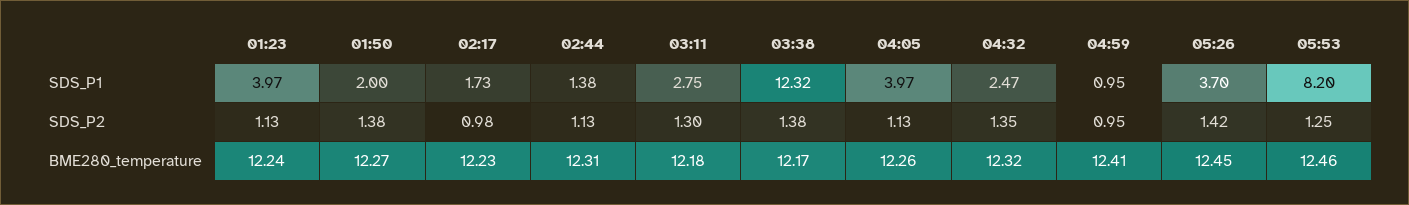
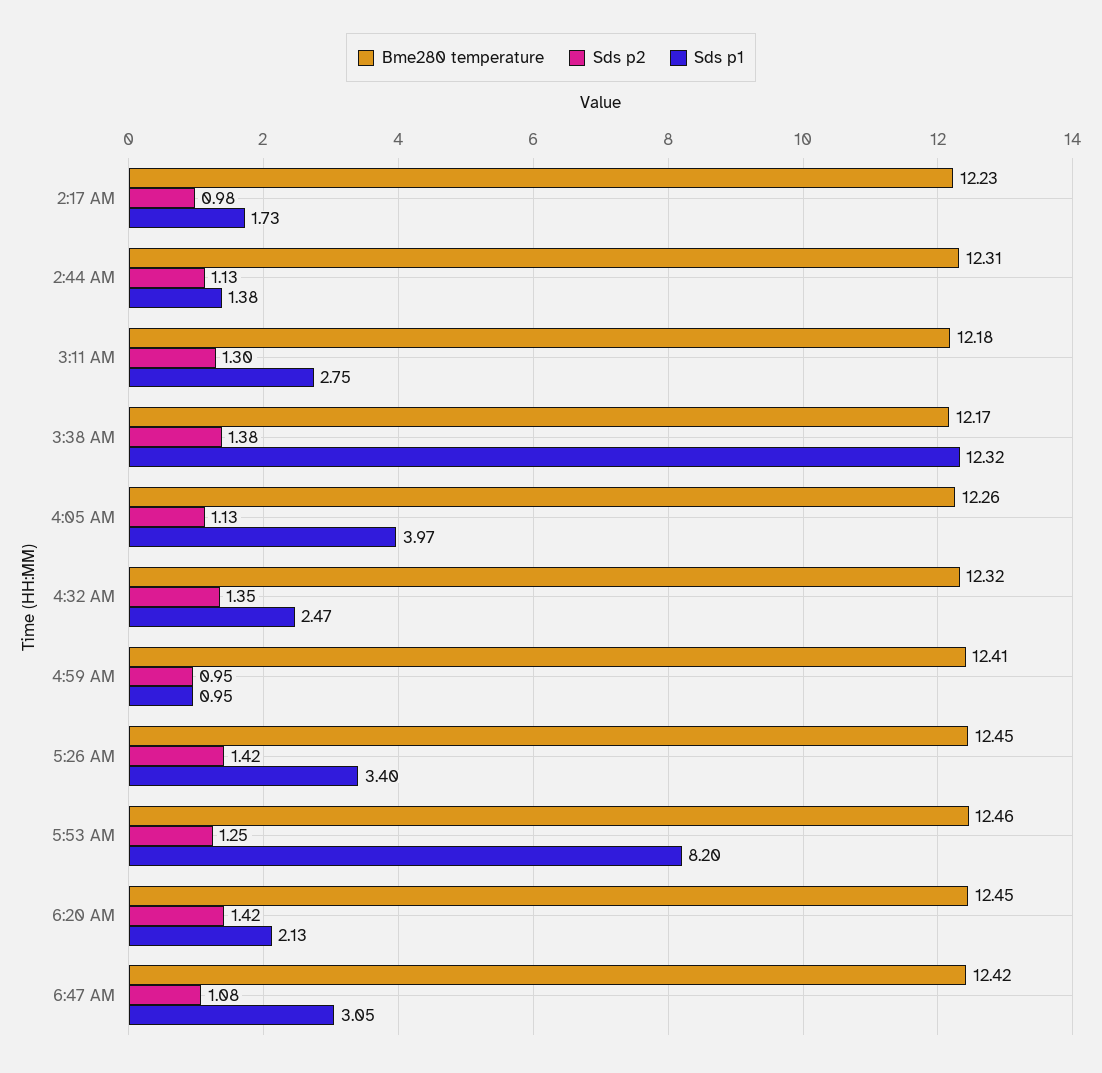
SDS_P1, 01:23: 3.97 -> none
SDS_P1, 01:50: 2 -> none
SDS_P1, 05:26: 3.7 -> 3.4
SDS_P2, 01:23: 1.13 -> none
SDS_P2, 01:50: 1.38 -> none
BME280_temperature, 01:23: 12.24 -> none
BME280_temperature, 01:50: 12.27 -> none
BME280_temperature, 6:20 AM: none -> 12.45
SDS_P2, 6:20 AM: none -> 1.42
SDS_P1, 6:20 AM: none -> 2.13
BME280_temperature, 6:47 AM: none -> 12.42
SDS_P2, 6:47 AM: none -> 1.08
SDS_P1, 6:47 AM: none -> 3.05

